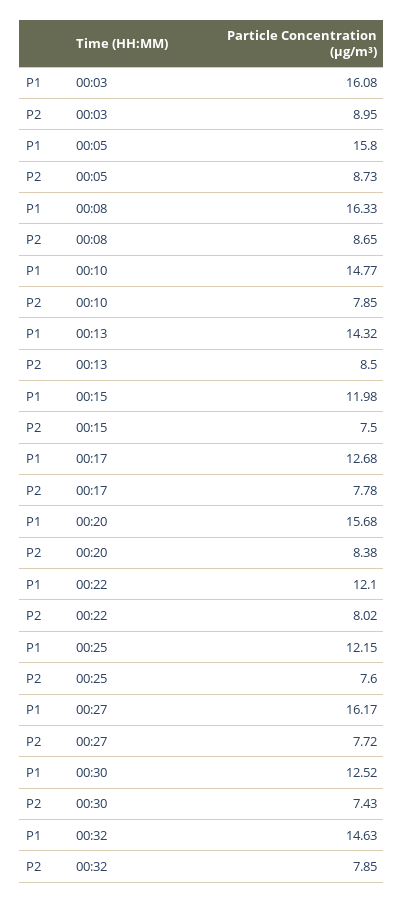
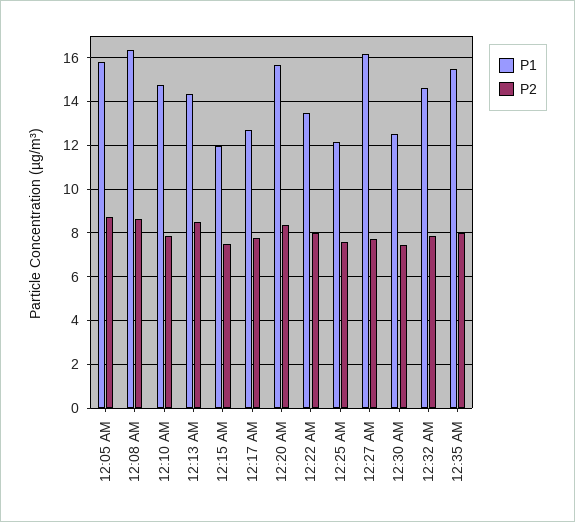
P1, 00:03: 16.08 -> none
P2, 00:03: 8.95 -> none
P1, 00:22: 12.1 -> 13.5
P1, 12:35 AM: none -> 15.5
P2, 12:35 AM: none -> 8

